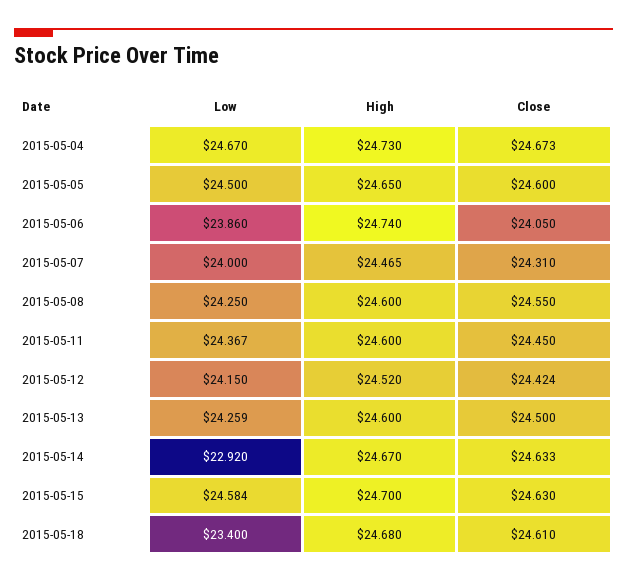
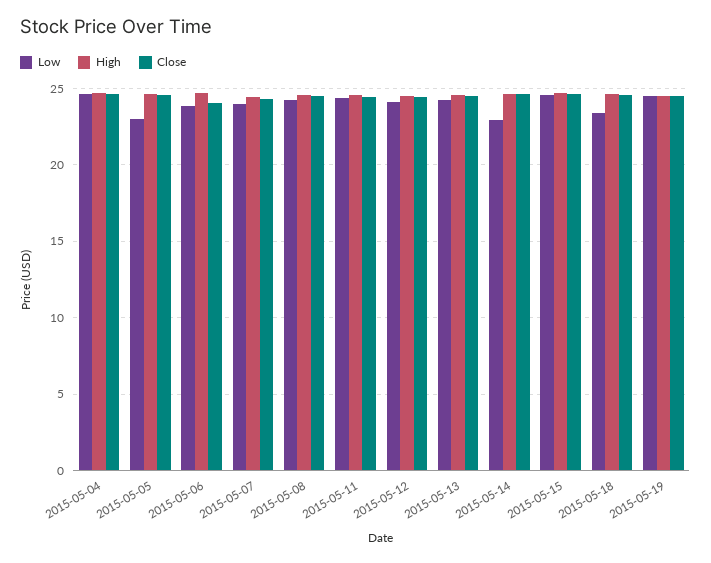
Low, 2015-05-05: 24.5 -> 23
Low, 2015-05-19: none -> 24.5
High, 2015-05-19: none -> 24.5
Close, 2015-05-19: none -> 24.5

